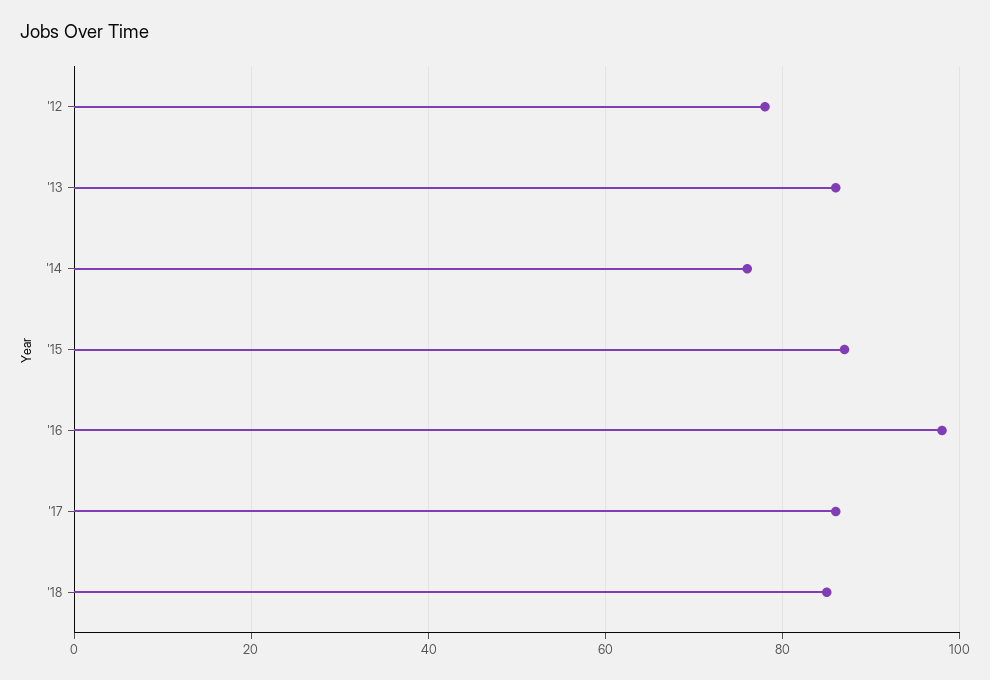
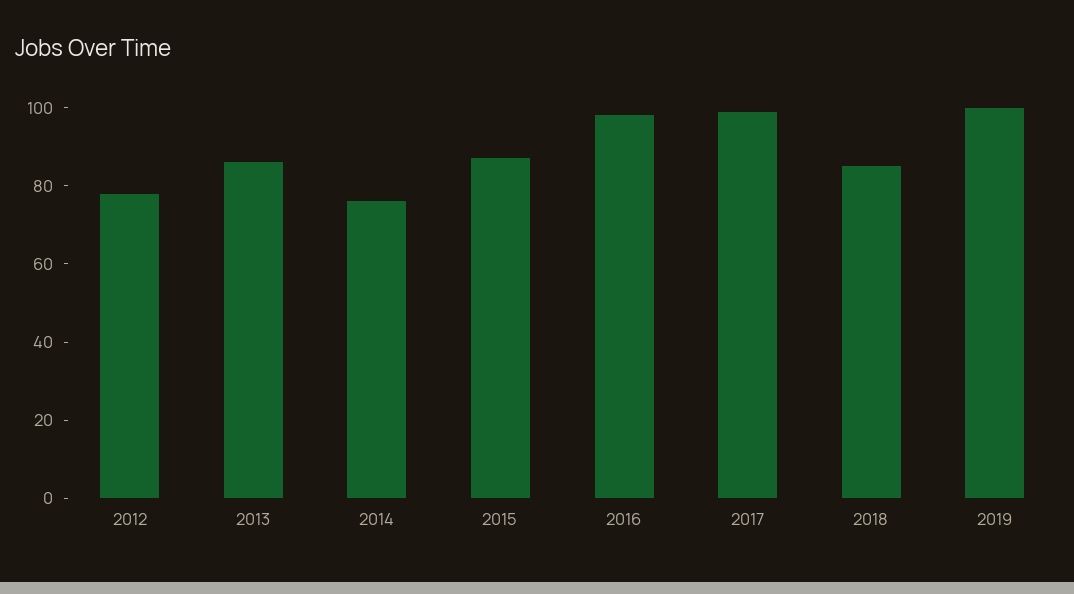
'17: 85 -> 100
2019: none -> 100

